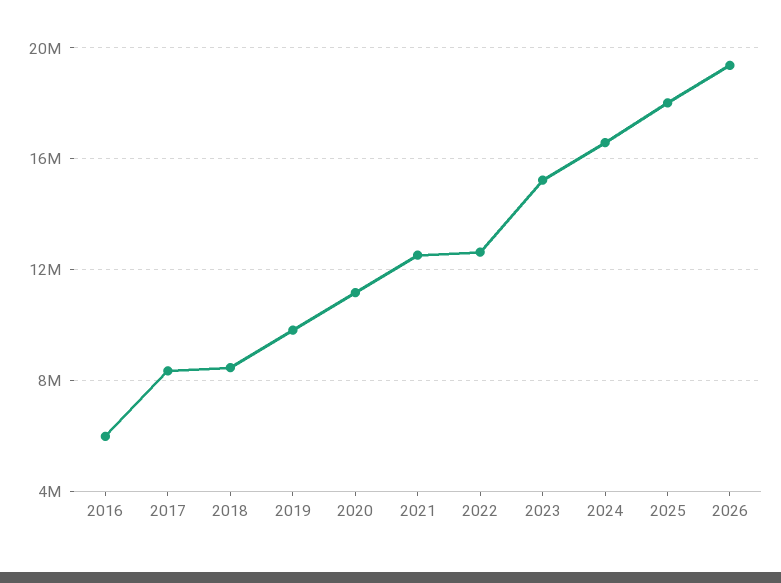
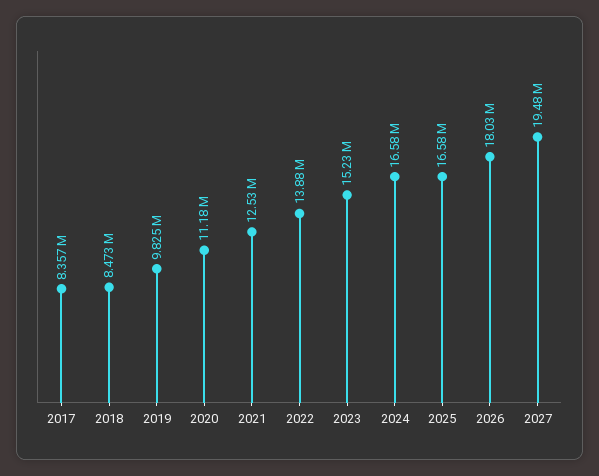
2016: 6000000 -> none
2022: 12500000 -> 13880000
2025: 18000000 -> 16580000
2026: 19500000 -> 18030000
2027: none -> 19480000

